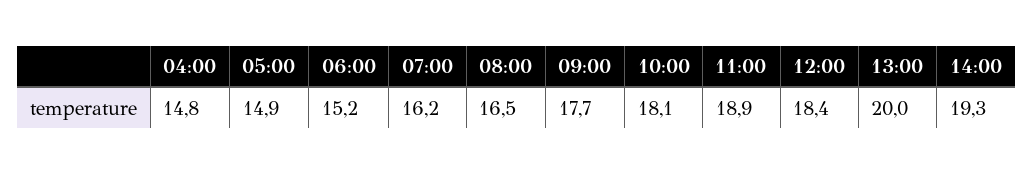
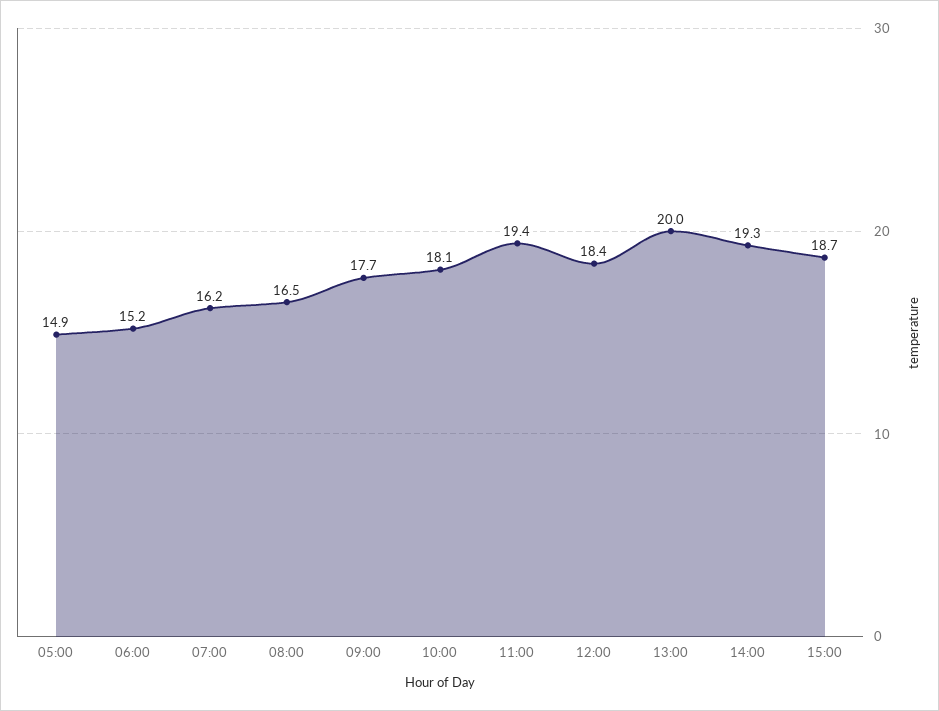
04:00: 14.8 -> none
11:00: 18.9 -> 19.4
15:00: none -> 18.7

